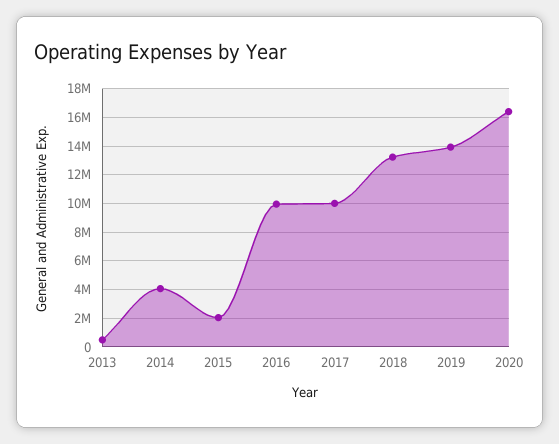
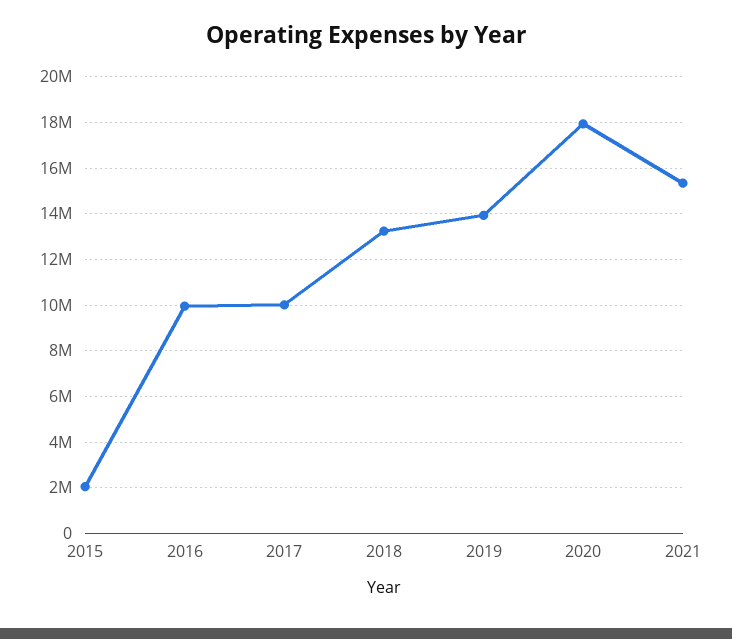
2013: 500000 -> none
2014: 4000000 -> none
2020: 16500000 -> 18000000
2021: none -> 15500000

